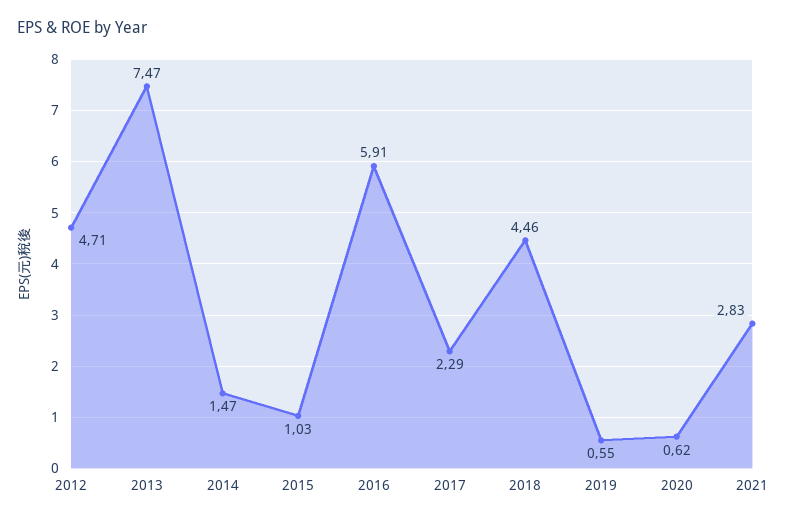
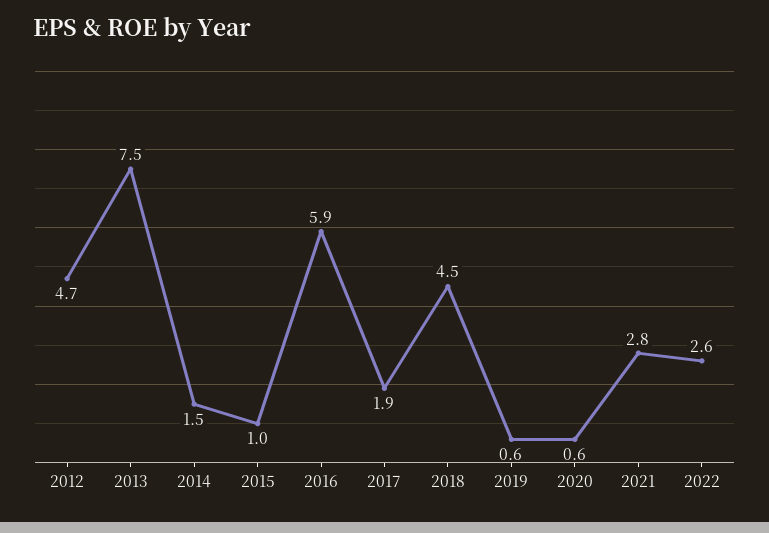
2017: 2.29 -> 1.9
2022: none -> 2.6

